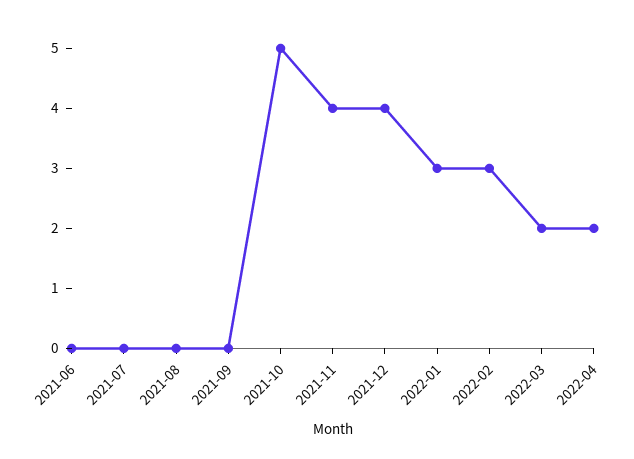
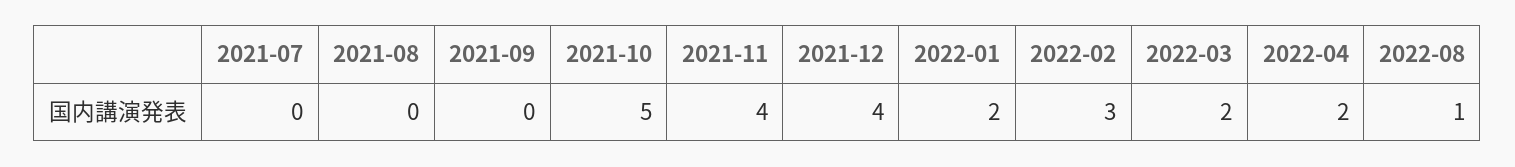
2021-06: 0 -> none
2022-01: 3 -> 2
2022-08: none -> 1

